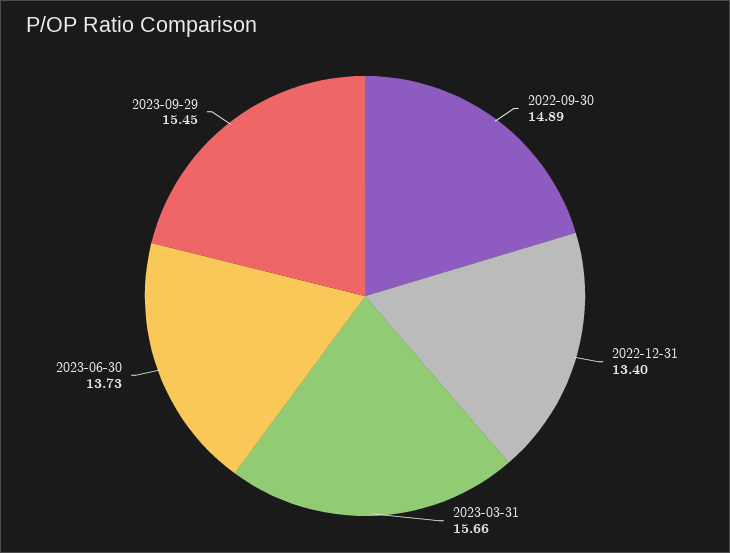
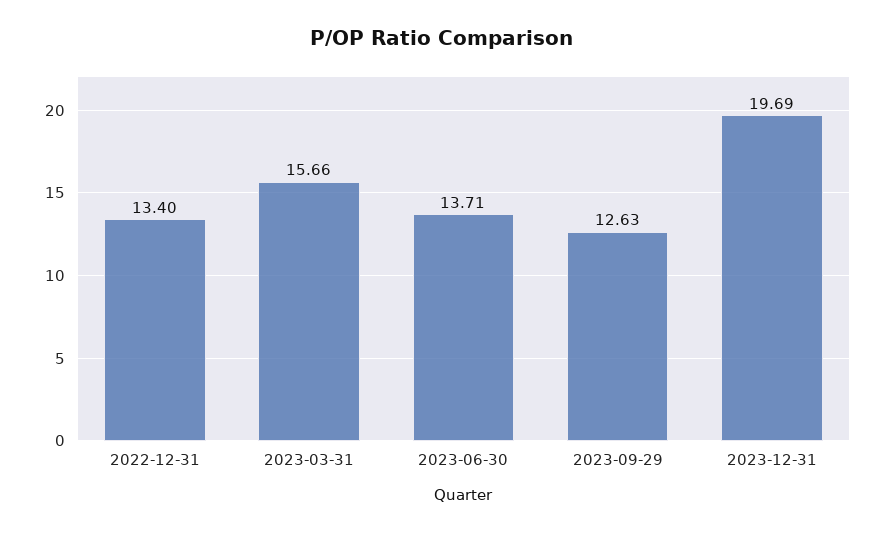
2022-09-30: 14.89 -> none
2023-06-30: 13.73 -> 13.71
2023-09-29: 15.45 -> 12.63
2023-12-31: none -> 19.69

